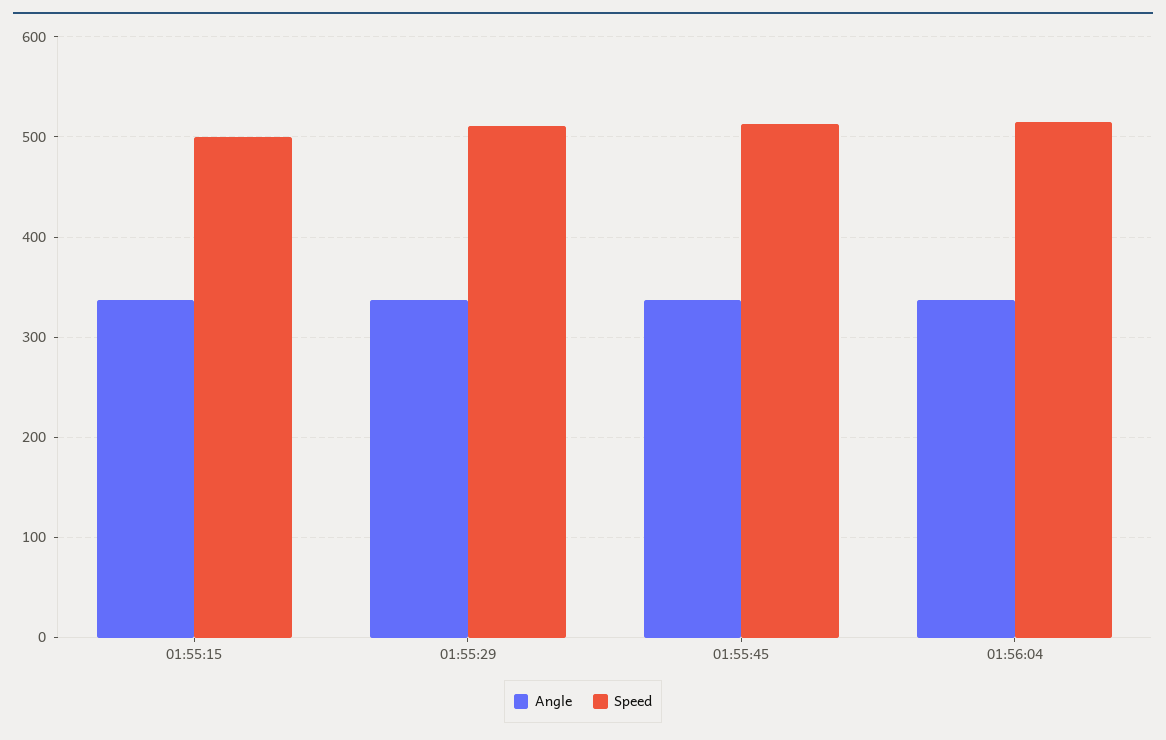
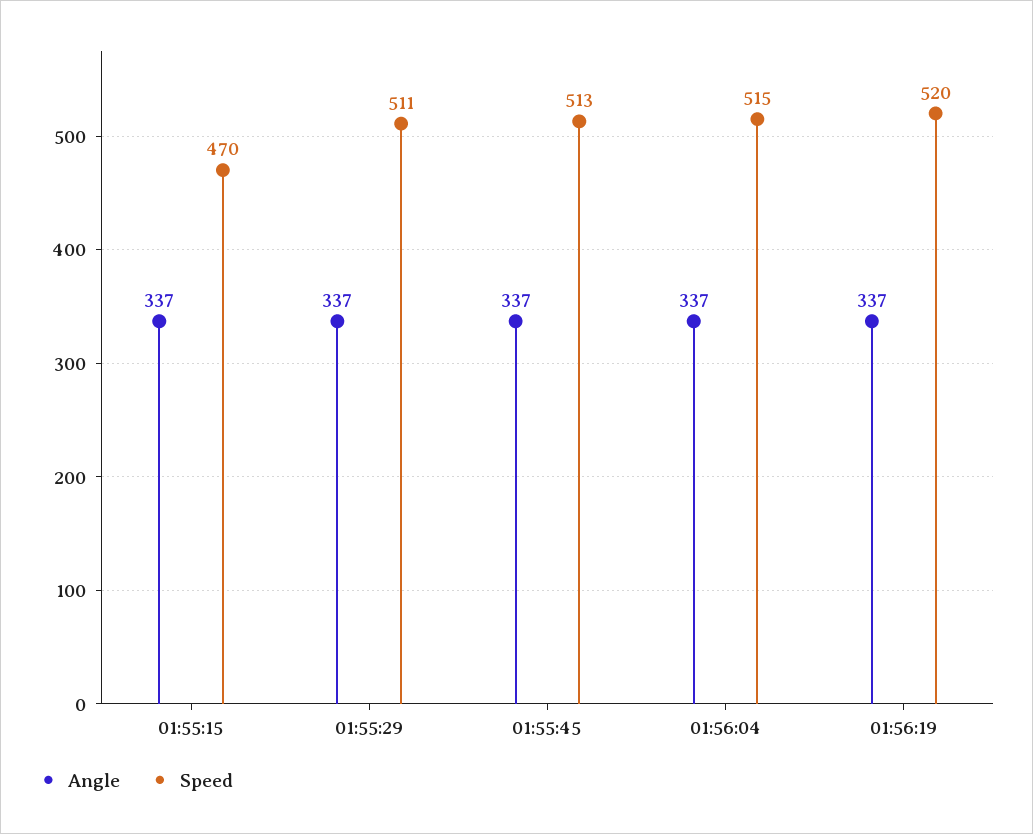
Speed, 01:55:15: 500 -> 470
Angle, 01:56:19: none -> 337
Speed, 01:56:19: none -> 520

